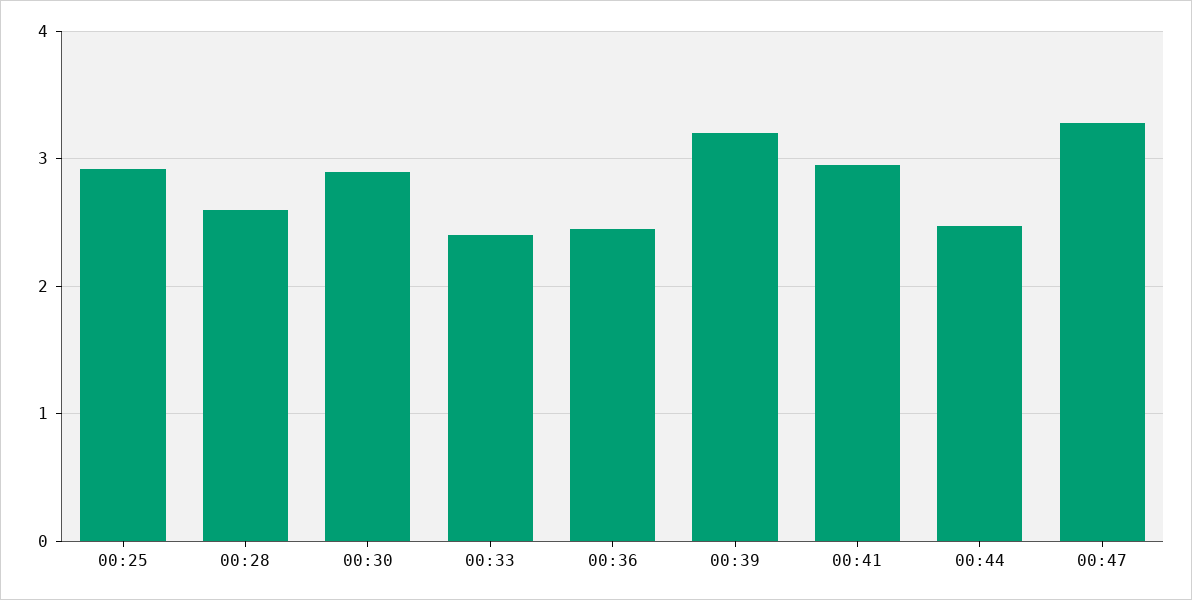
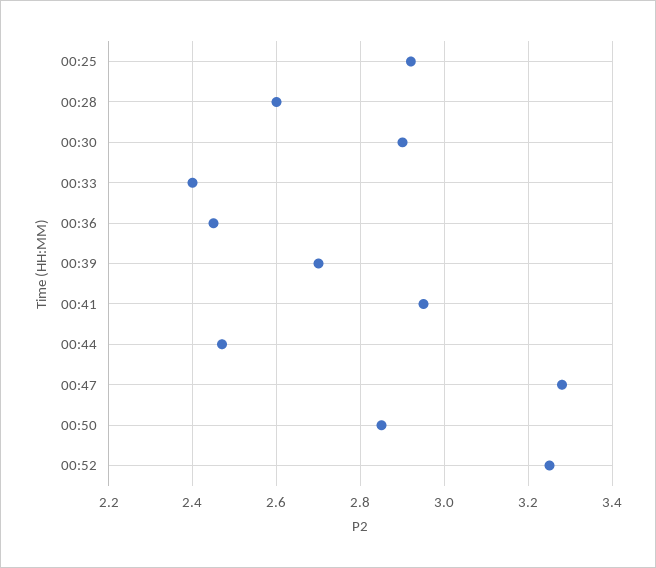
00:39: 3.2 -> 2.7
00:50: none -> 2.85
00:52: none -> 3.25

